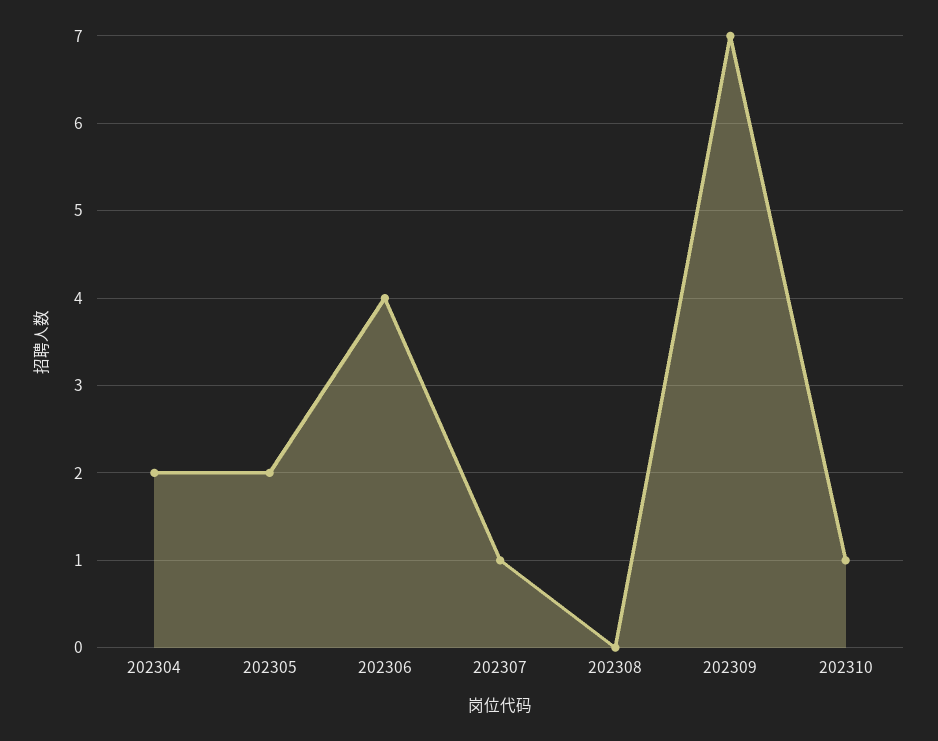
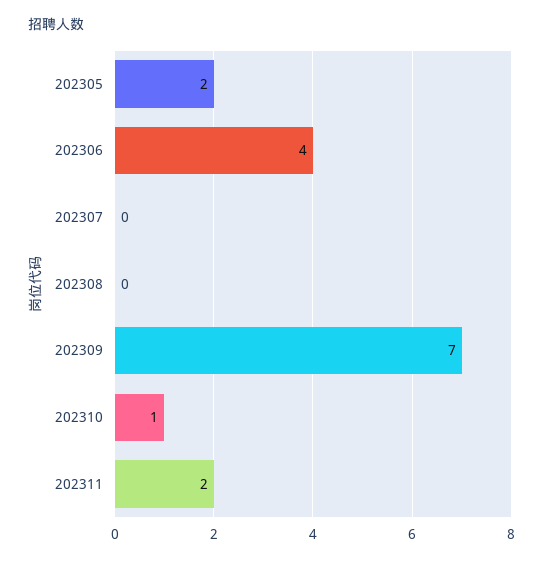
202304: 2 -> none
202307: 1 -> 0
202311: none -> 2

